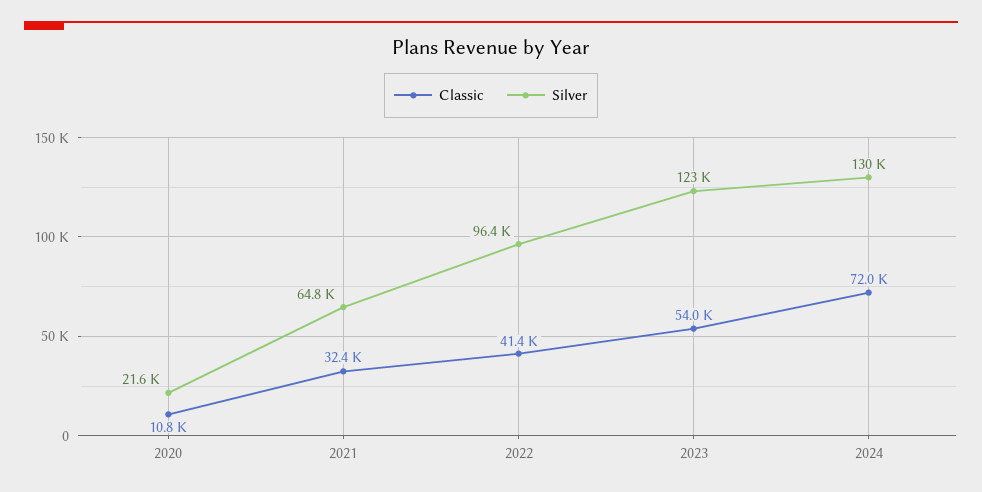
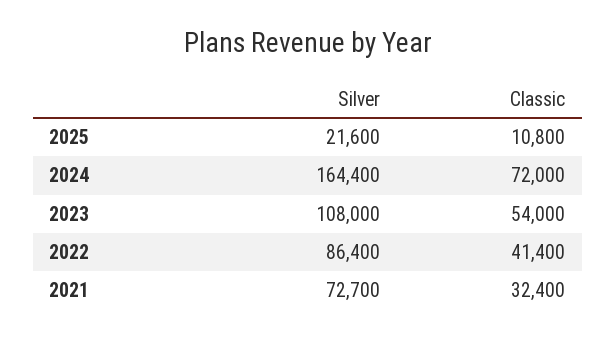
Classic, 2020: 10800 -> none
Silver, 2020: 21600 -> none
Silver, 2021: 64800 -> 72700
Silver, 2022: 96400 -> 86400
Silver, 2023: 123000 -> 108000
Silver, 2024: 130000 -> 164400
Silver, 2025: none -> 21600
Classic, 2025: none -> 10800

